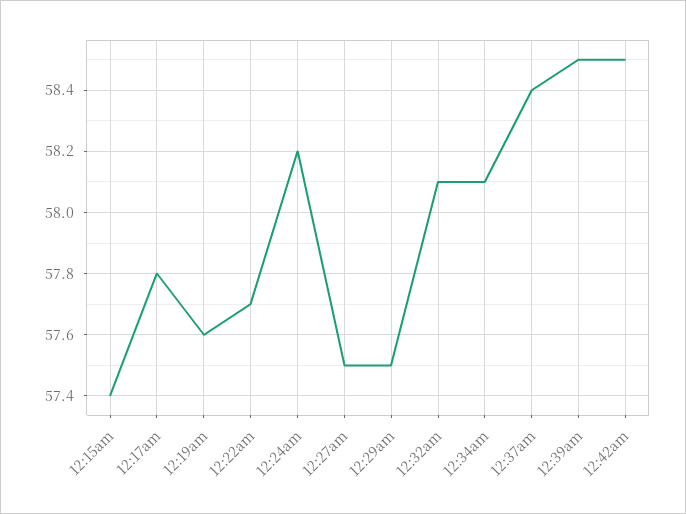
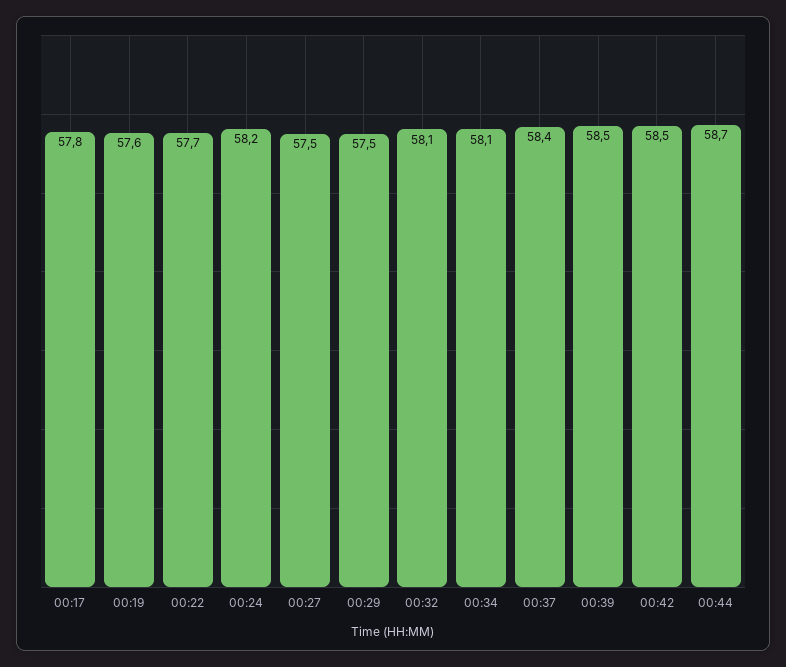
12:15am: 57.4 -> none
00:44: none -> 58.7

